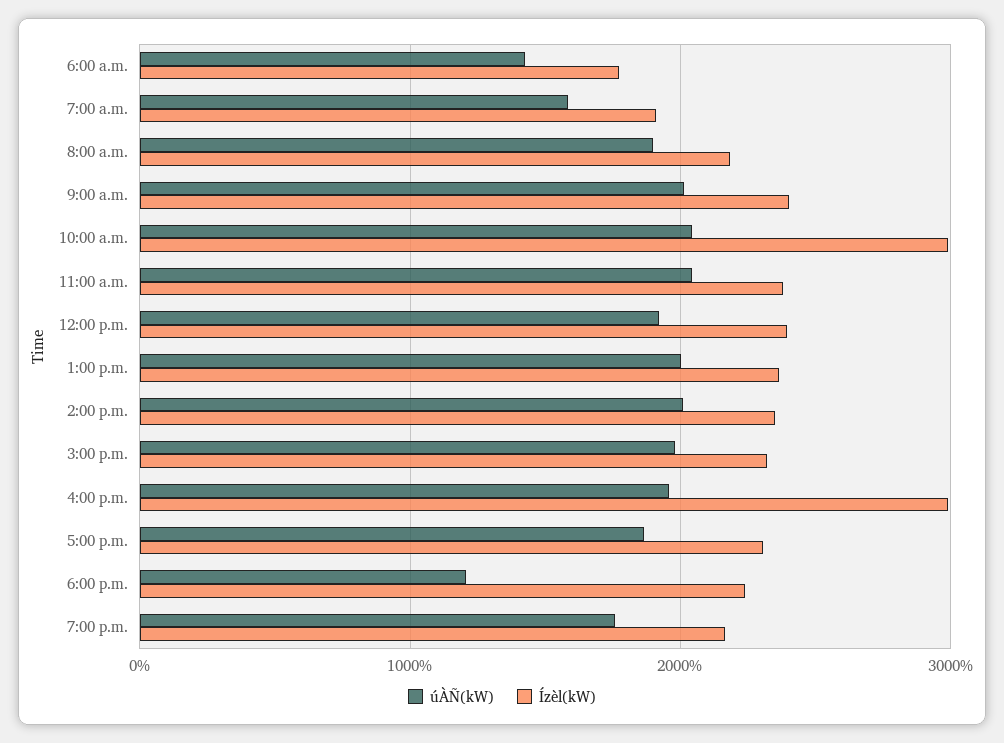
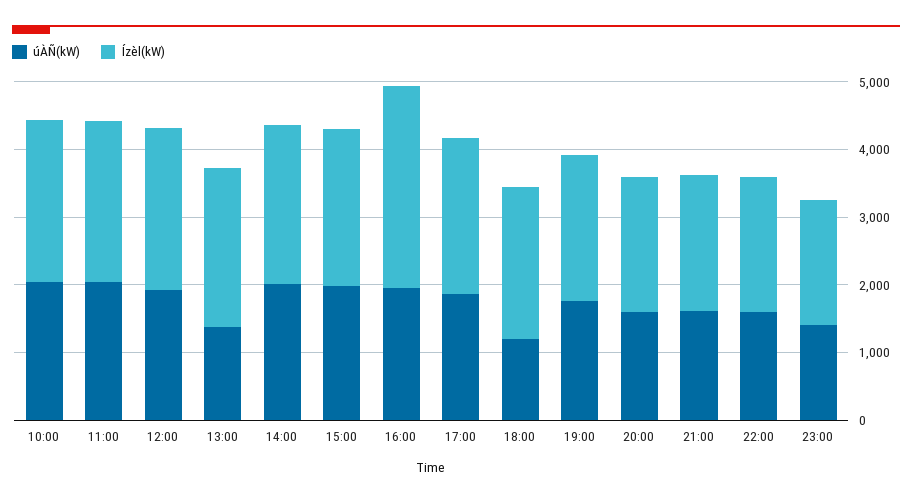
úÀÑ(kW), 6:00 a.m.: 1400 -> none
Ízèl(kW), 6:00 a.m.: 1800 -> none
úÀÑ(kW), 7:00 a.m.: 1600 -> none
Ízèl(kW), 7:00 a.m.: 1900 -> none
úÀÑ(kW), 8:00 a.m.: 1900 -> none
Ízèl(kW), 8:00 a.m.: 2200 -> none
úÀÑ(kW), 9:00 a.m.: 2000 -> none
Ízèl(kW), 9:00 a.m.: 2400 -> none
Ízèl(kW), 10:00 a.m.: 3000 -> 2400
úÀÑ(kW), 1:00 p.m.: 2000 -> 1400
úÀÑ(kW), 20:00: none -> 1600
Ízèl(kW), 20:00: none -> 2000
úÀÑ(kW), 21:00: none -> 1600
Ízèl(kW), 21:00: none -> 2000
úÀÑ(kW), 22:00: none -> 1600
Ízèl(kW), 22:00: none -> 2000
úÀÑ(kW), 23:00: none -> 1400
Ízèl(kW), 23:00: none -> 1800

